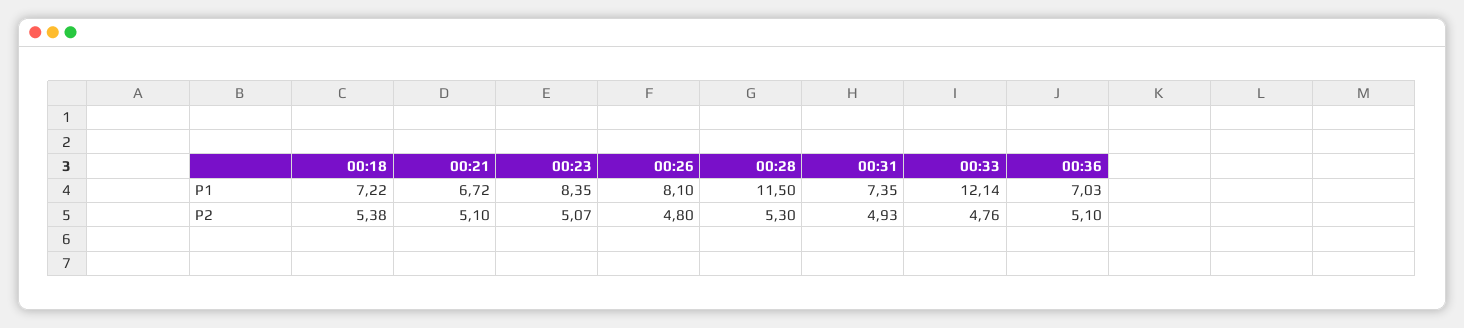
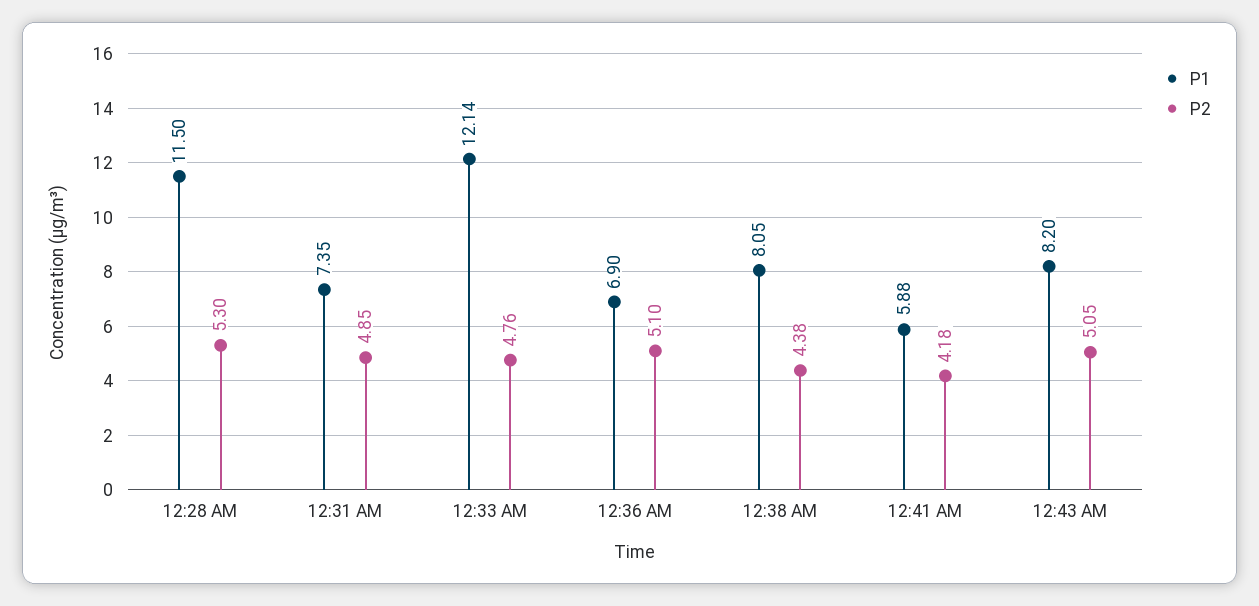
P1, 00:18: 7.22 -> none
P1, 00:21: 6.72 -> none
P1, 00:23: 8.35 -> none
P1, 00:26: 8.1 -> none
P1, 00:36: 7.03 -> 6.9
P2, 00:18: 5.38 -> none
P2, 00:21: 5.1 -> none
P2, 00:23: 5.07 -> none
P2, 00:26: 4.8 -> none
P2, 00:31: 4.93 -> 4.85
P1, 12:38 AM: none -> 8.05
P2, 12:38 AM: none -> 4.38
P1, 12:41 AM: none -> 5.88
P2, 12:41 AM: none -> 4.18
P1, 12:43 AM: none -> 8.2
P2, 12:43 AM: none -> 5.05

